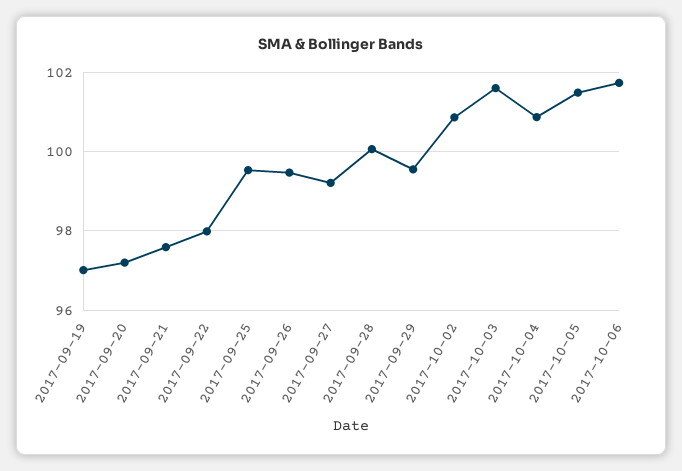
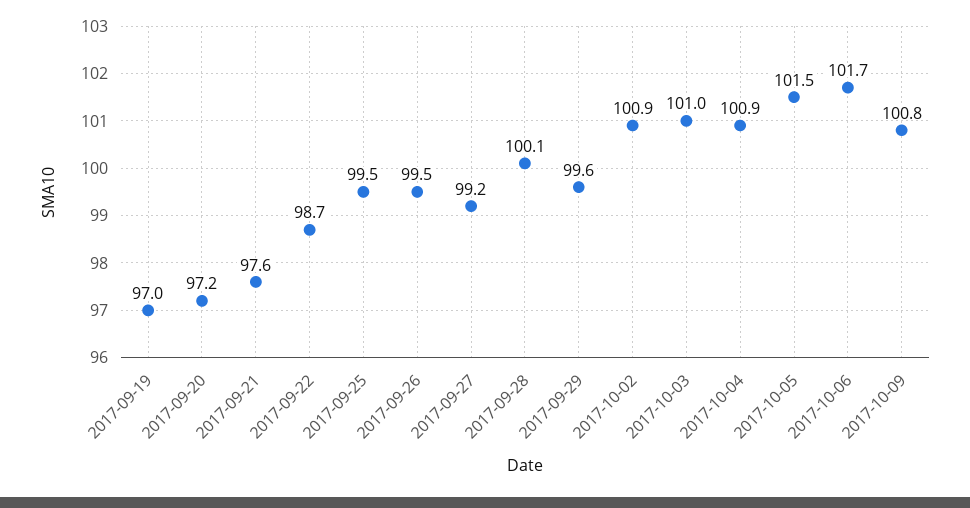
2017-09-22: 98 -> 98.7
2017-10-03: 101.6 -> 101
2017-10-09: none -> 100.8

